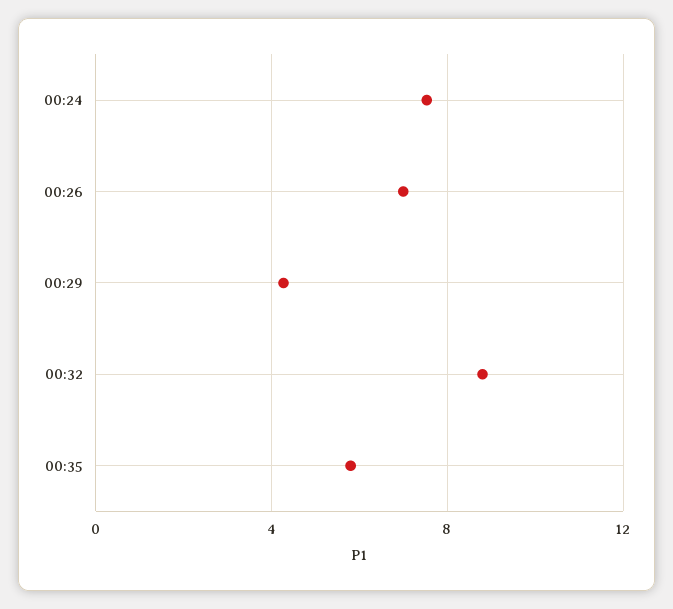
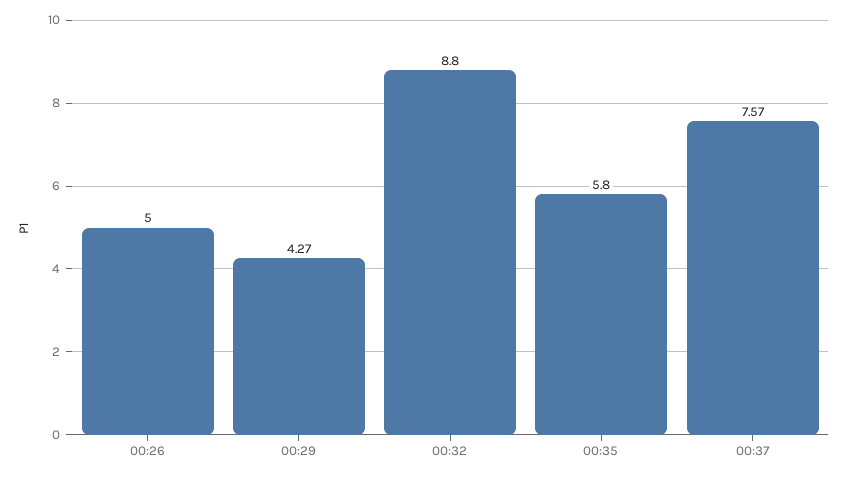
00:24: 7.5 -> none
00:26: 7 -> 5
00:37: none -> 7.57

